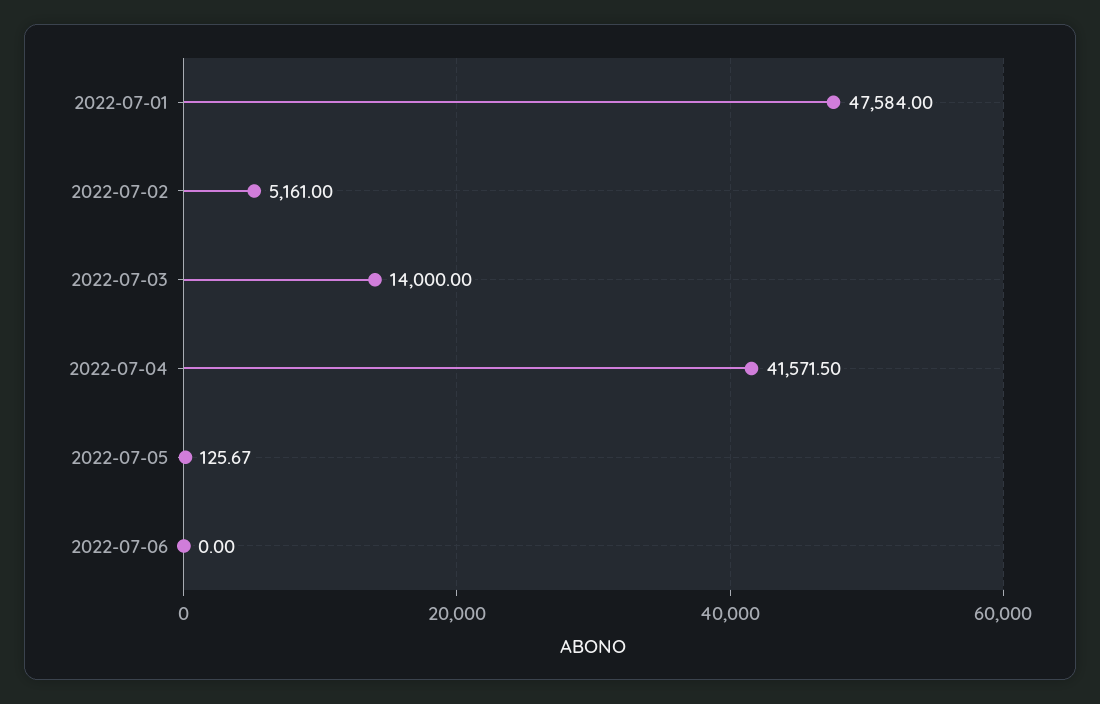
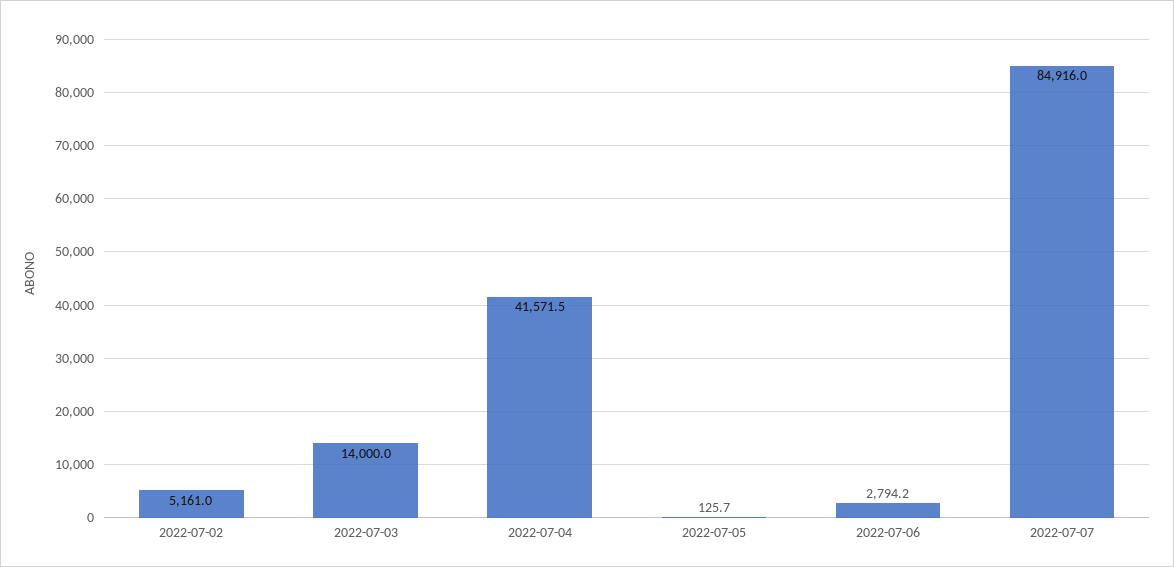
2022-07-01: 47584 -> none
2022-07-06: 0 -> 2794.2
2022-07-07: none -> 84916

